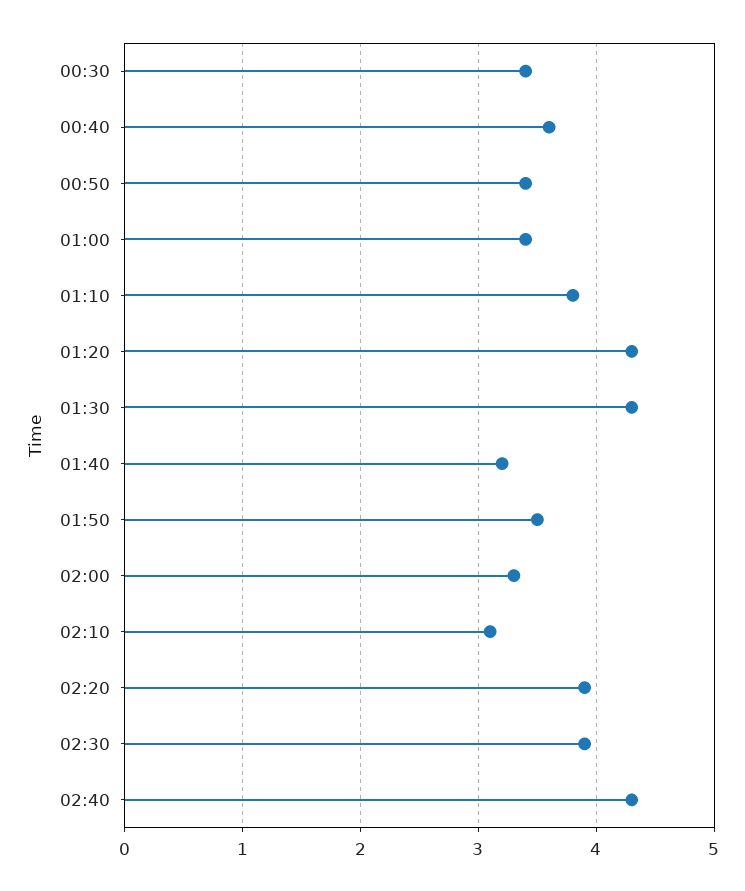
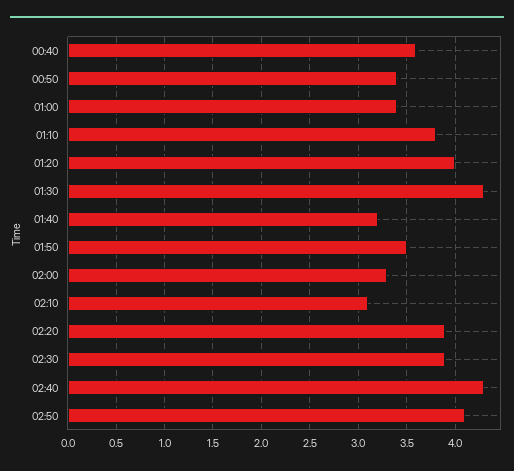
00:30: 3.4 -> none
01:20: 4.3 -> 4
02:50: none -> 4.1

